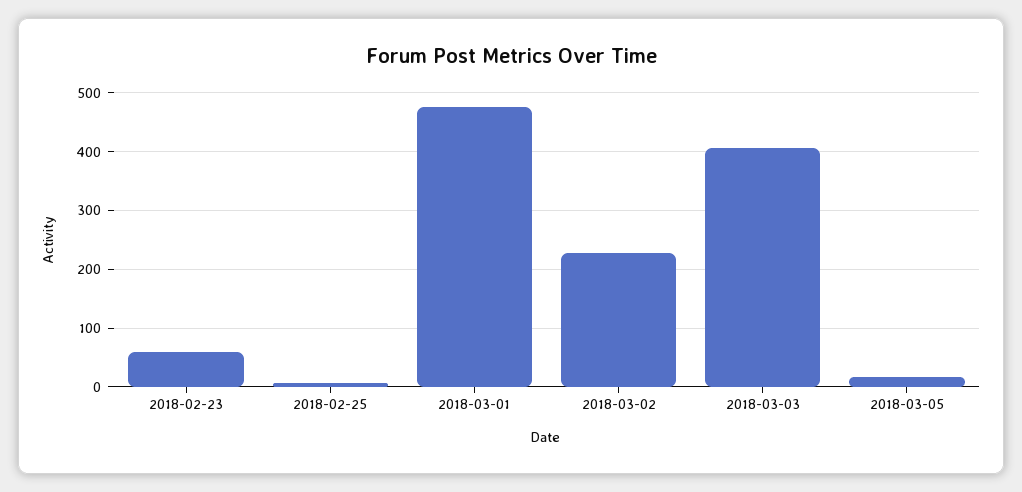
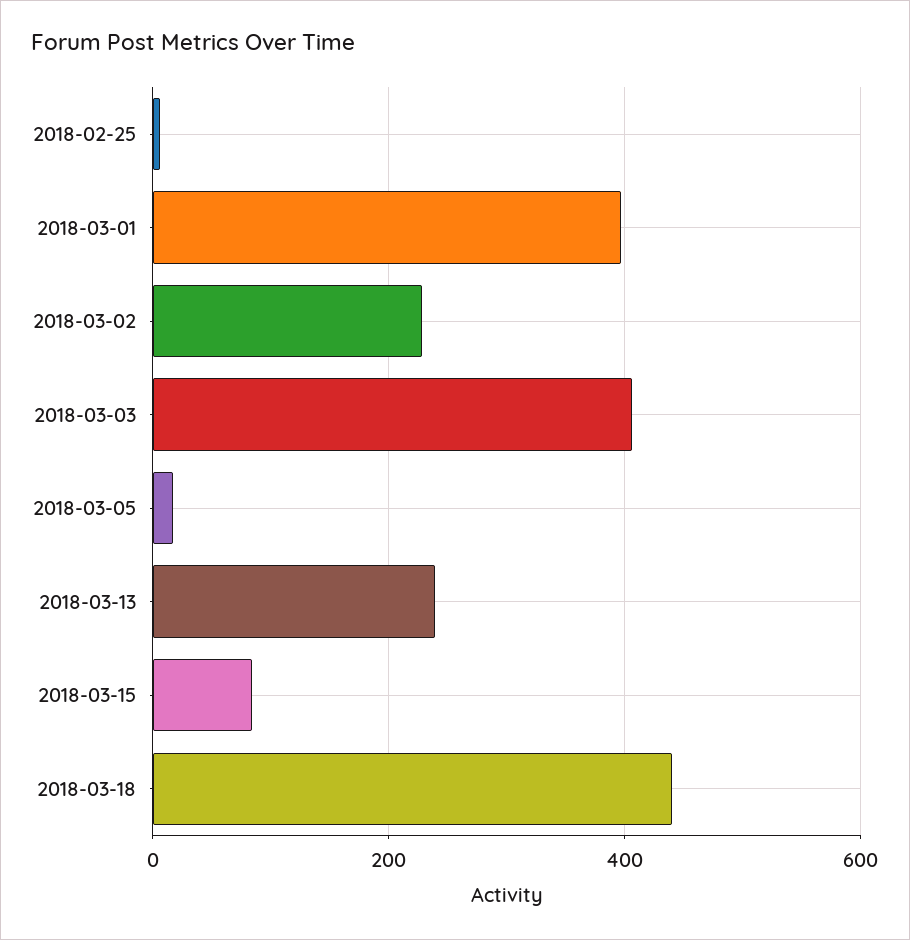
2018-02-23: 60 -> none
2018-03-01: 480 -> 400
2018-03-13: none -> 240
2018-03-15: none -> 80
2018-03-18: none -> 440

